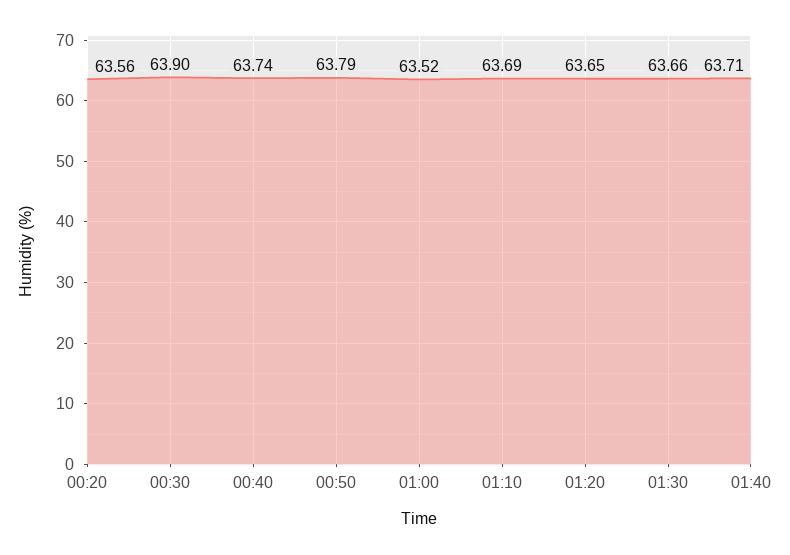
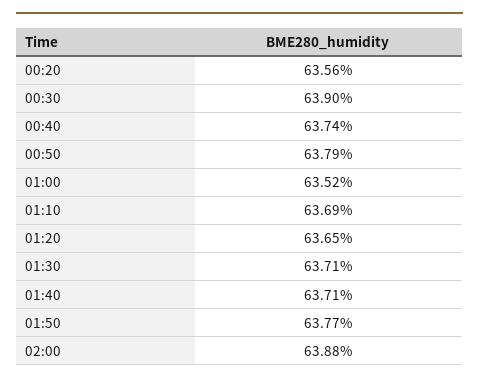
01:30: 63.66 -> 63.71
01:50: none -> 63.77
02:00: none -> 63.88

